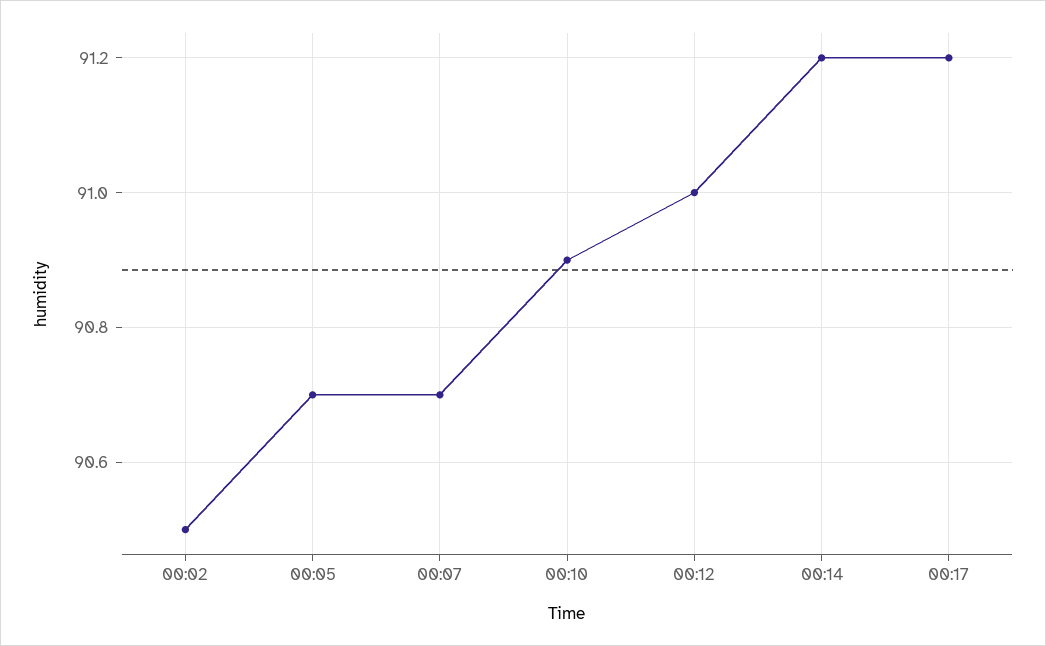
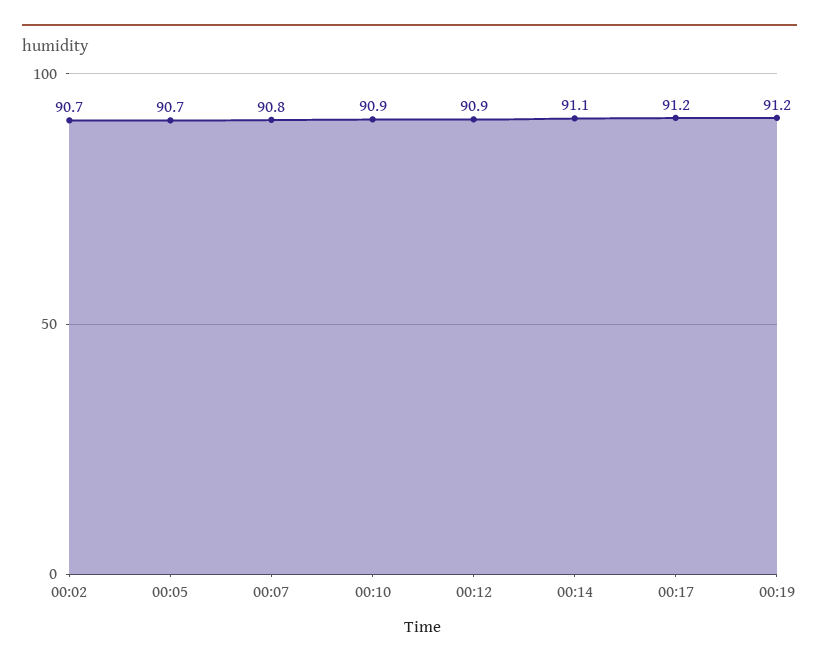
00:02: 90.5 -> 90.7
00:07: 90.7 -> 90.8
00:12: 91 -> 90.9
00:14: 91.2 -> 91.1
00:19: none -> 91.2

